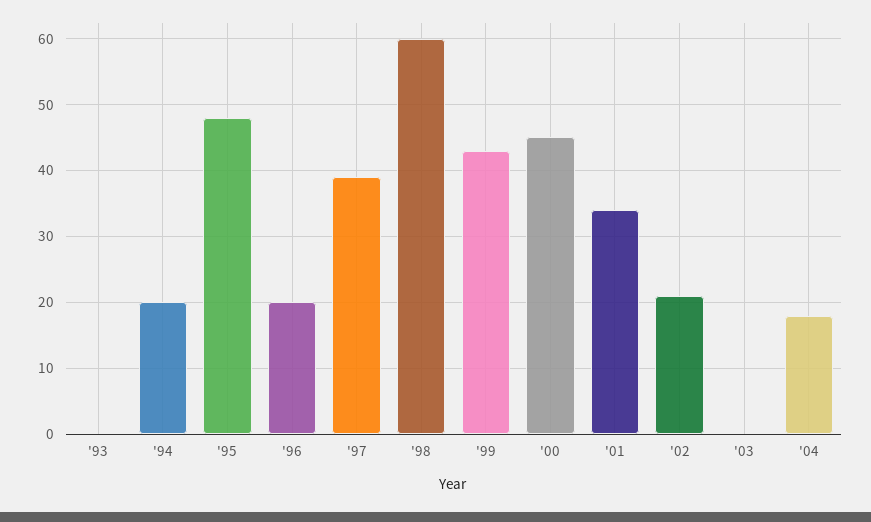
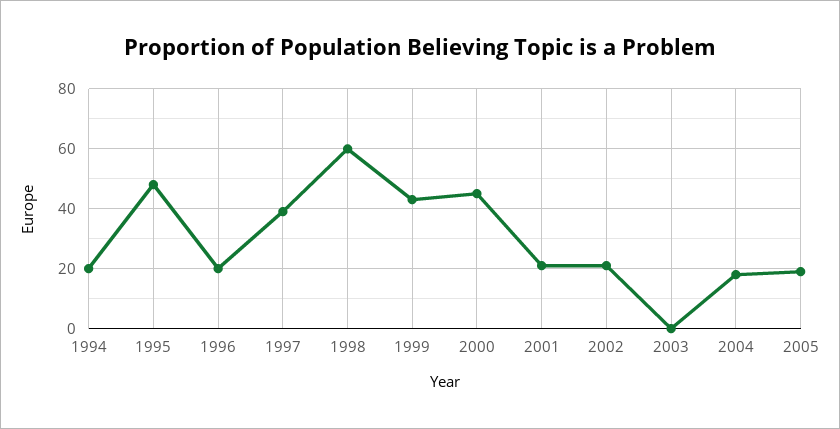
'93: 0 -> none
'01: 34 -> 20
2005: none -> 20

